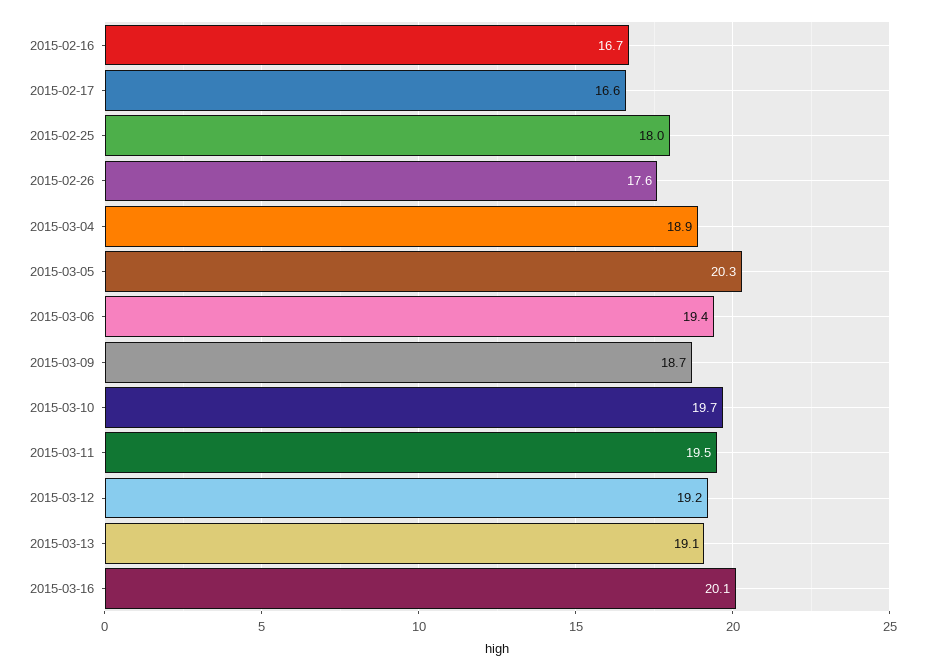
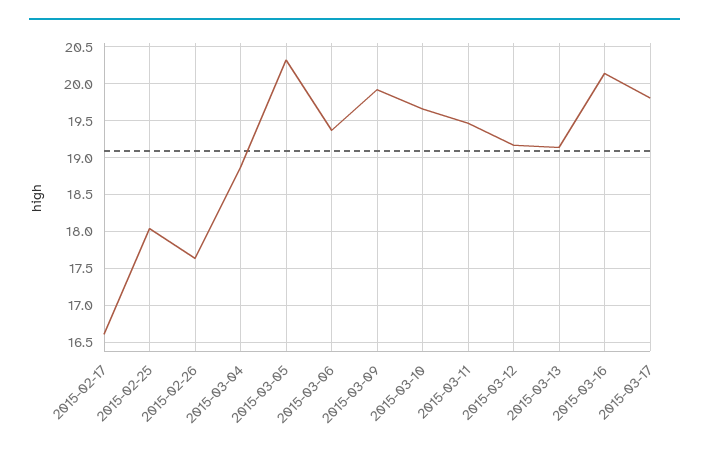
2015-02-16: 16.7 -> none
2015-03-09: 18.7 -> 19.9
2015-03-17: none -> 19.8

